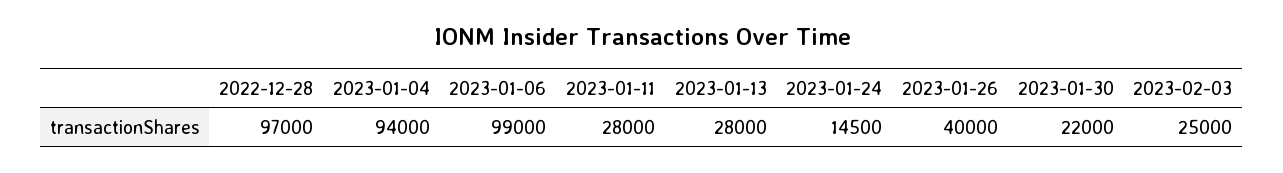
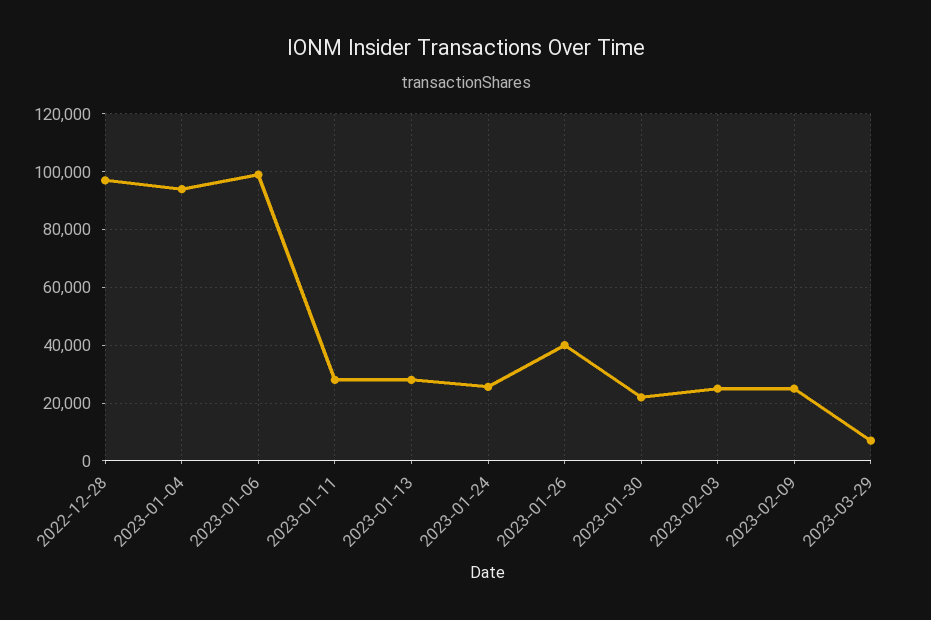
2023-01-24: 14500 -> 25000
2023-02-09: none -> 25000
2023-03-29: none -> 7500

